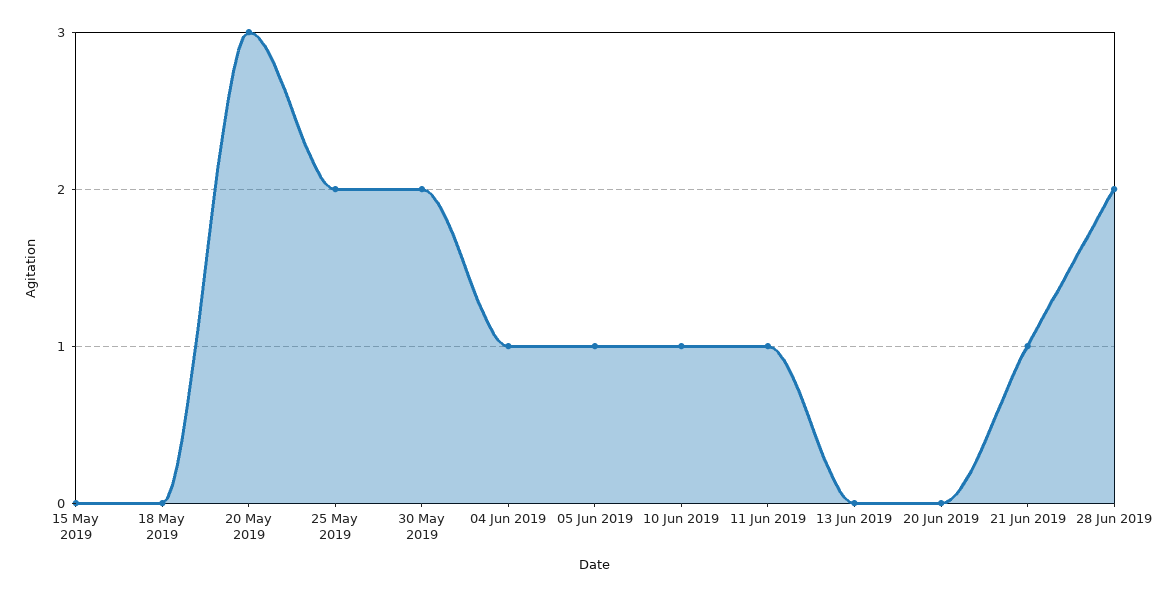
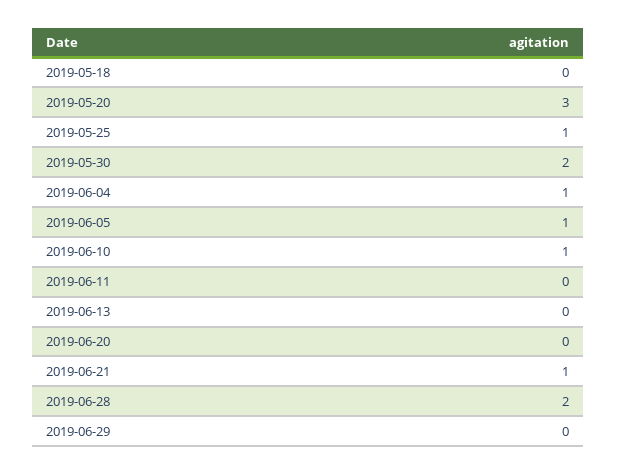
15 May 2019: 0 -> none
25 May 2019: 2 -> 1
11 Jun 2019: 1 -> 0
2019-06-29: none -> 0

